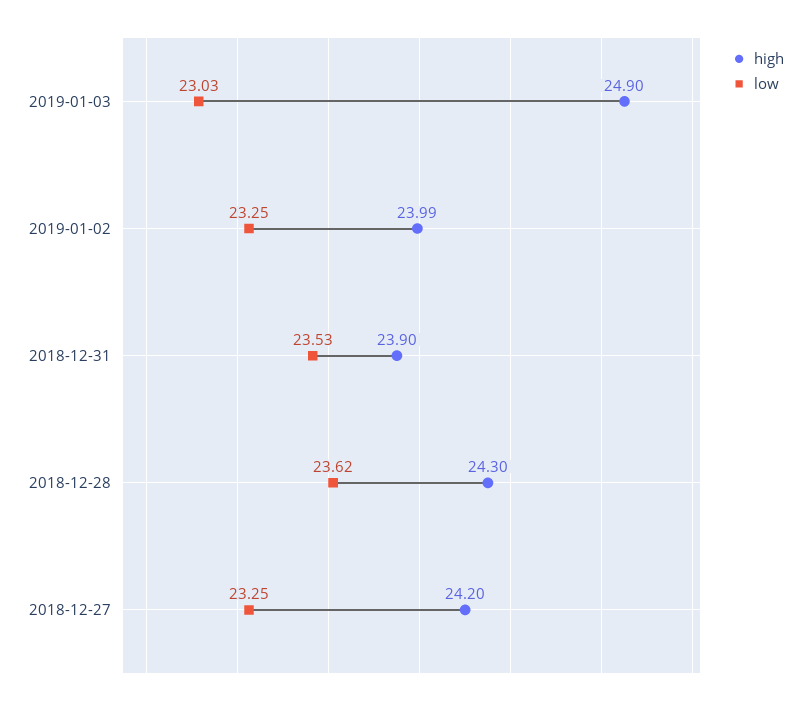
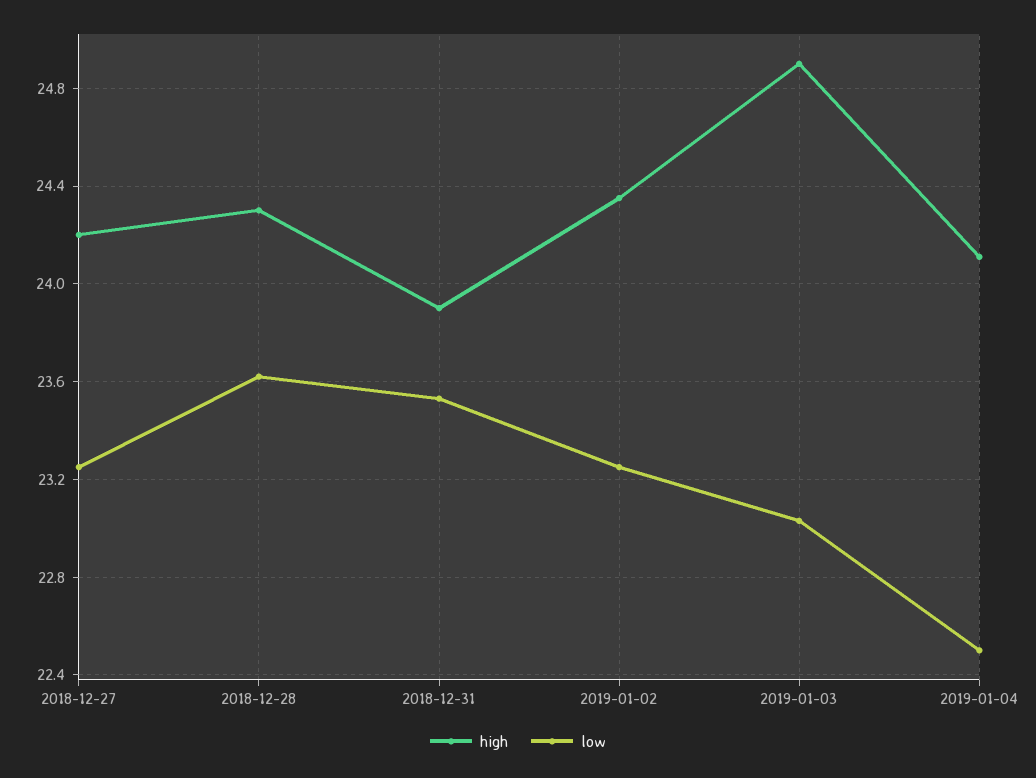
high, 2019-01-02: 23.99 -> 24.35
high, 2019-01-04: none -> 24.1
low, 2019-01-04: none -> 22.5

